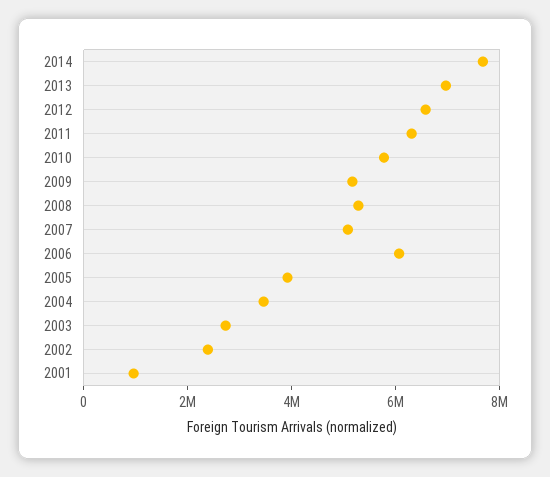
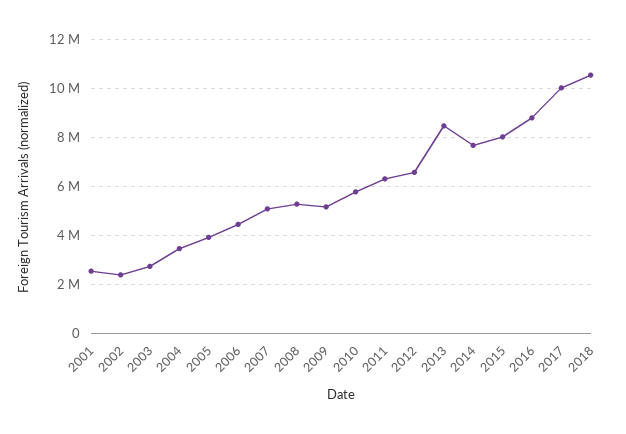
2013: 7000000 -> 8500000
2006: 6000000 -> 4500000
2001: 1000000 -> 2500000
2015: none -> 8000000
2016: none -> 8750000
2017: none -> 10000000
2018: none -> 10500000

